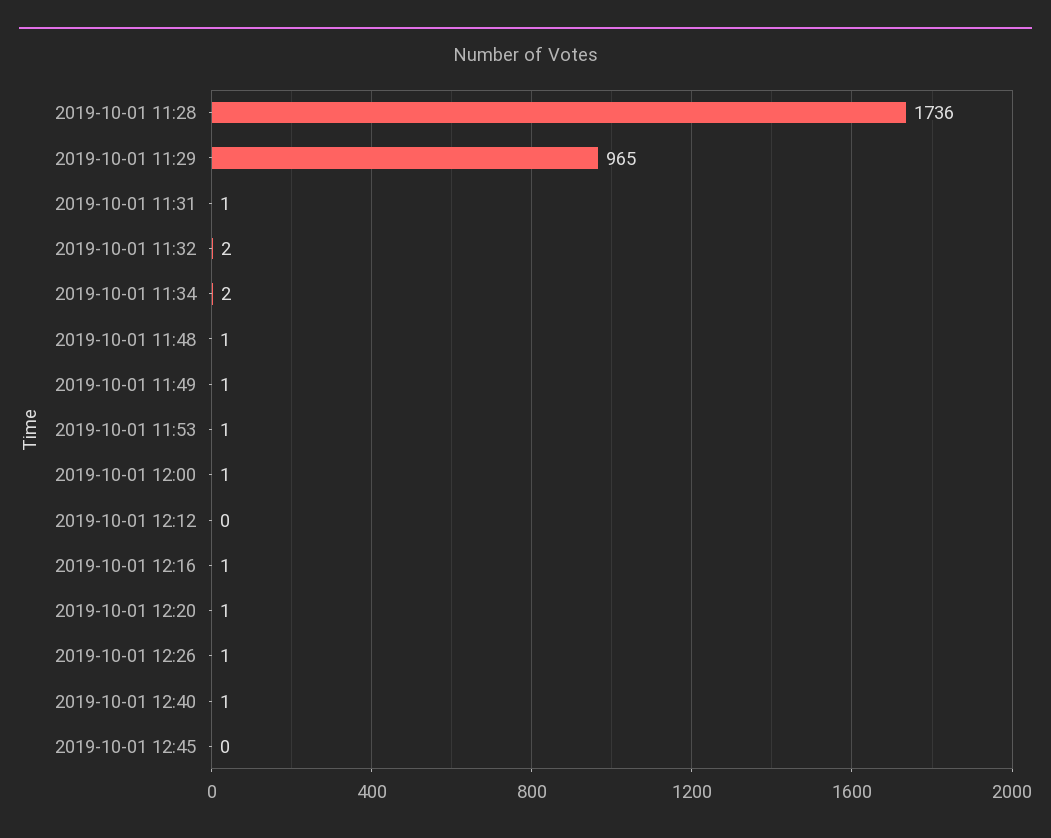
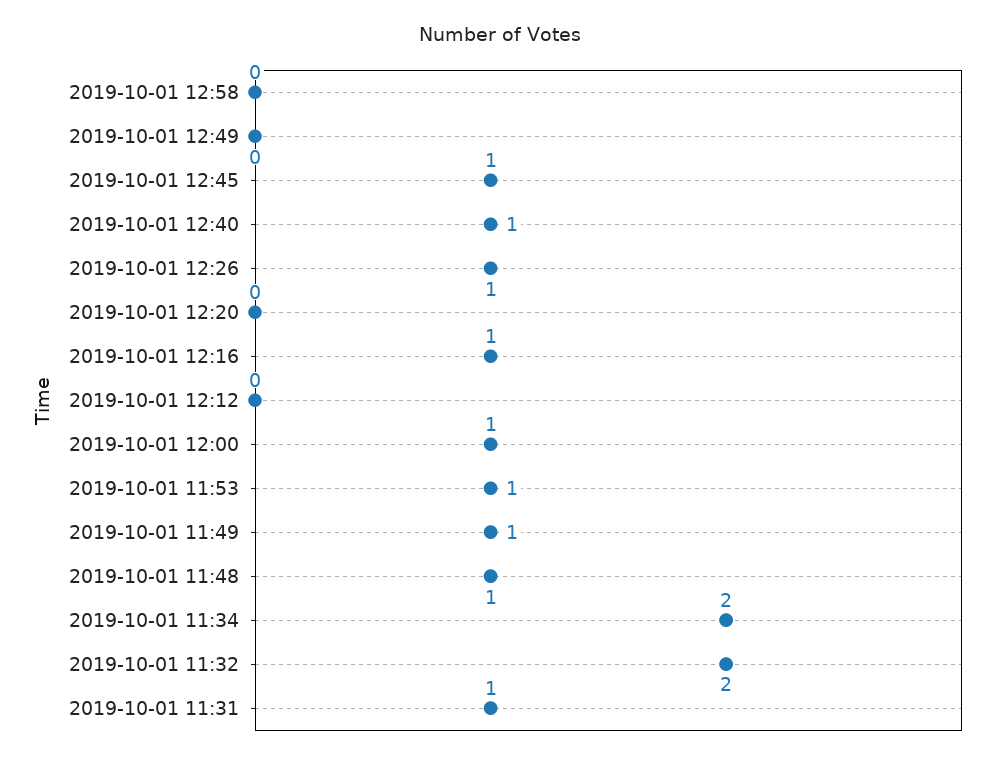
2019-10-01 11:28: 1736 -> none
2019-10-01 11:29: 965 -> none
2019-10-01 12:20: 1 -> 0
2019-10-01 12:45: 0 -> 1
2019-10-01 12:58: none -> 0
2019-10-01 12:49: none -> 0

